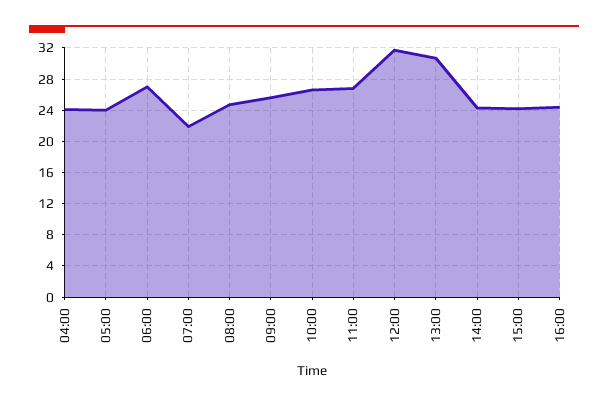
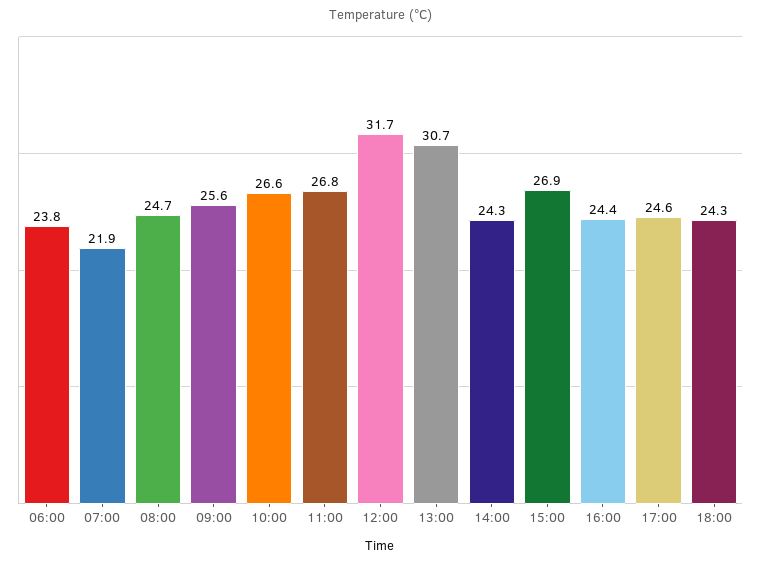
04:00: 24 -> none
05:00: 24 -> none
06:00: 27 -> 23.8
15:00: 24 -> 26.9
17:00: none -> 24.6
18:00: none -> 24.3

